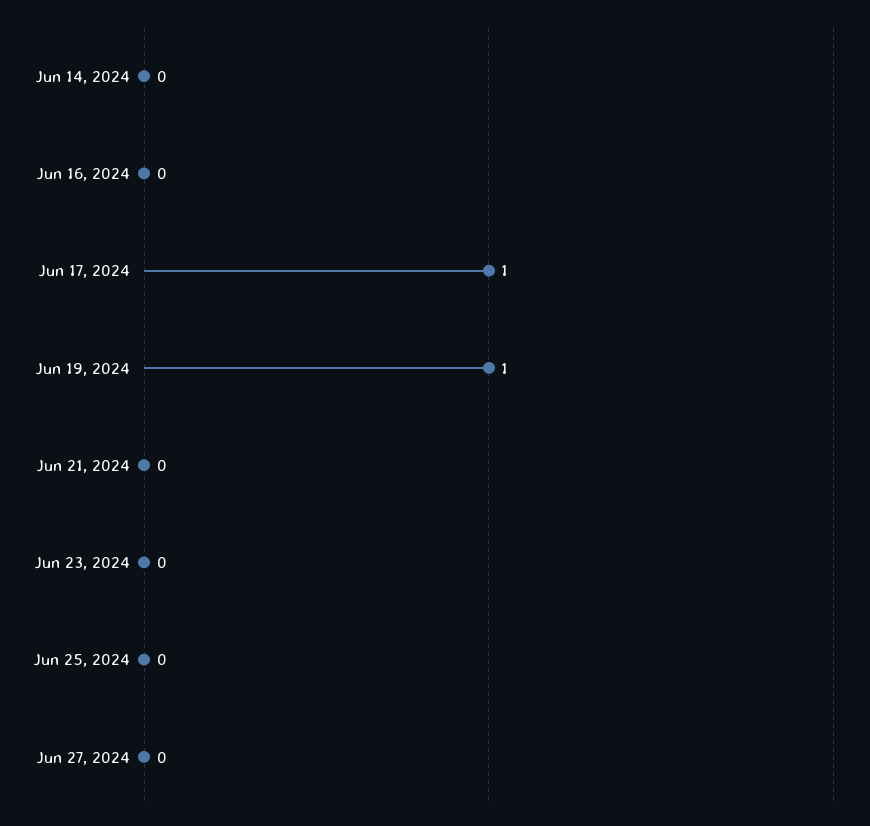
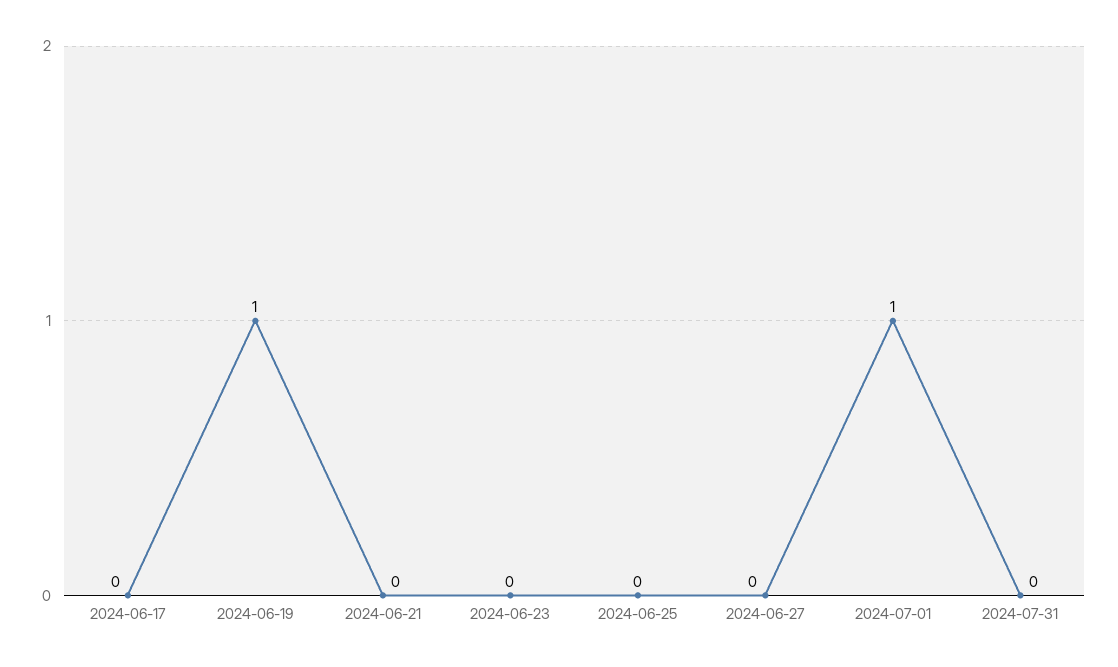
Jun 14, 2024: 0 -> none
Jun 16, 2024: 0 -> none
Jun 17, 2024: 1 -> 0
2024-07-01: none -> 1
2024-07-31: none -> 0

